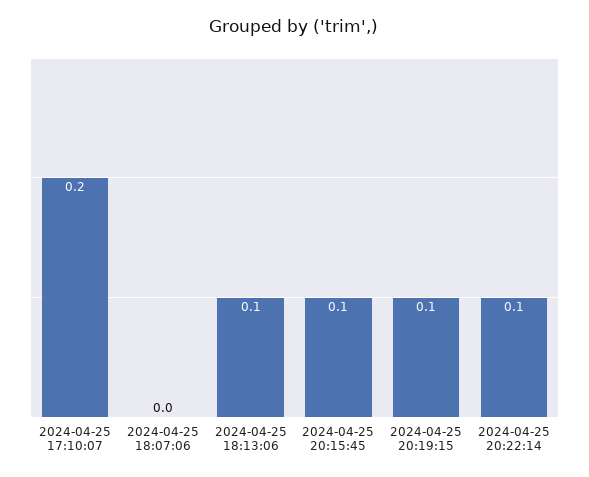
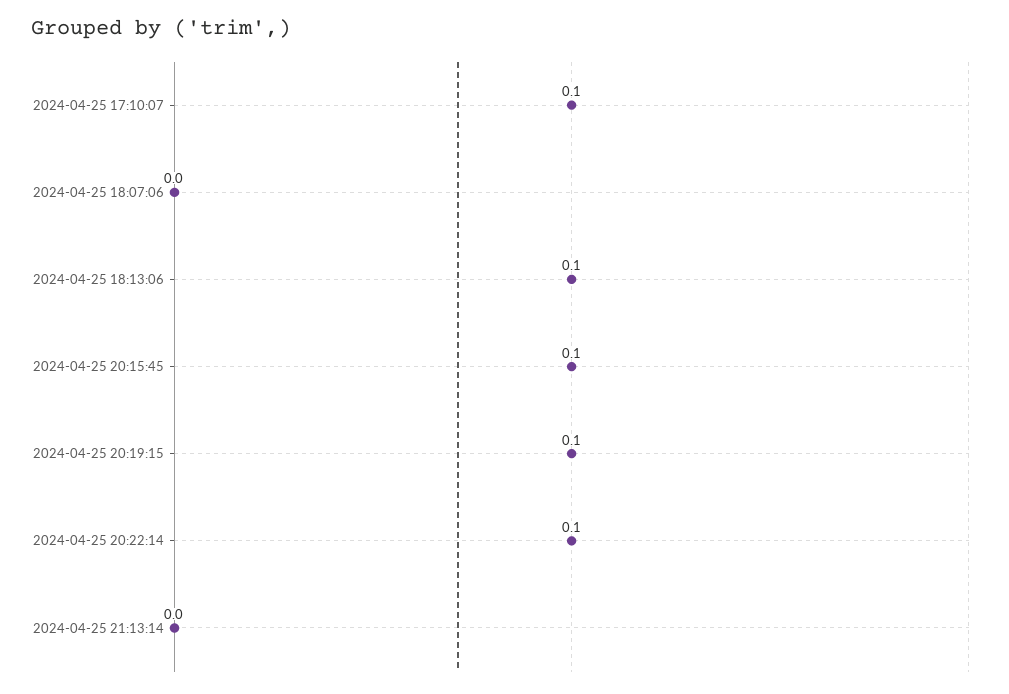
2024-04-25 17:10:07: 0.2 -> 0.1
2024-04-25 21:13:14: none -> 0

